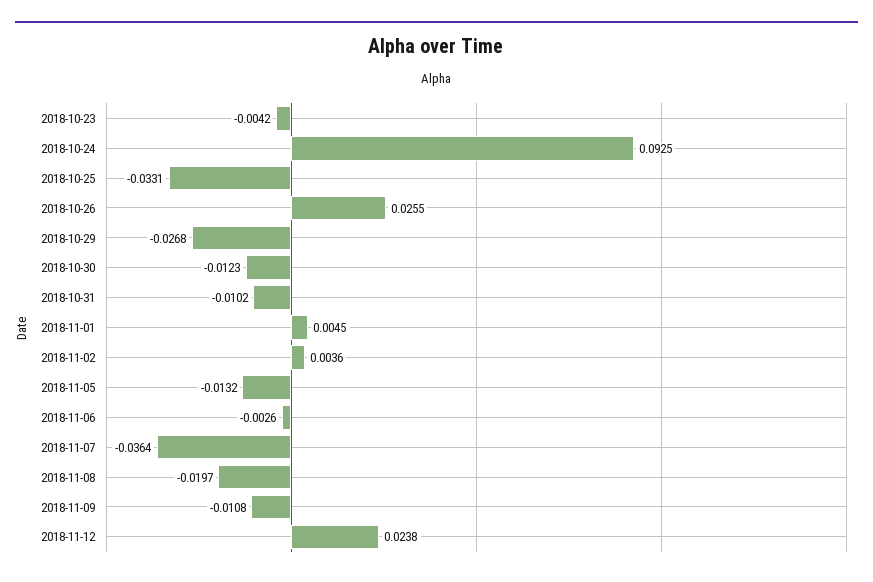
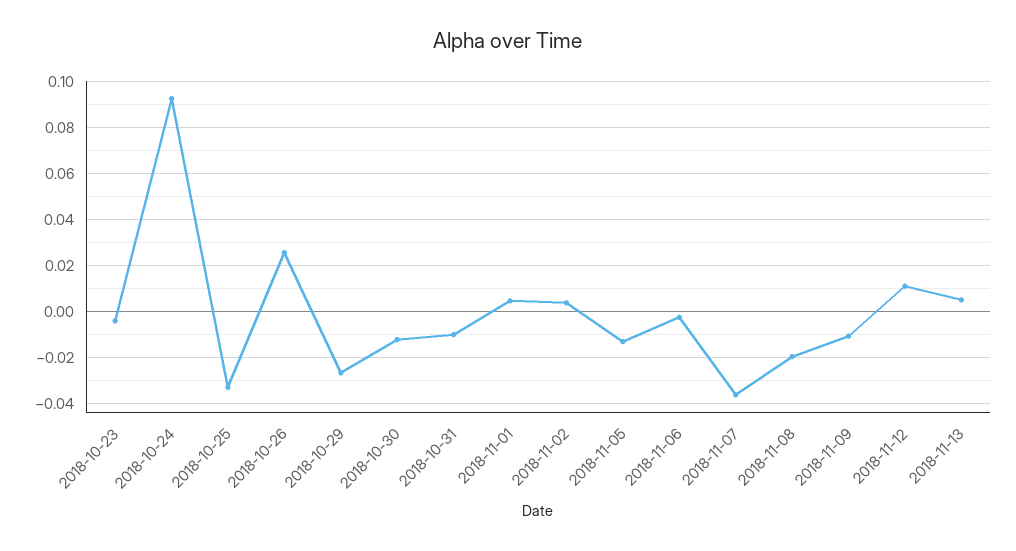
2018-11-12: 0.0238 -> 0.01
2018-11-13: none -> 0.005

